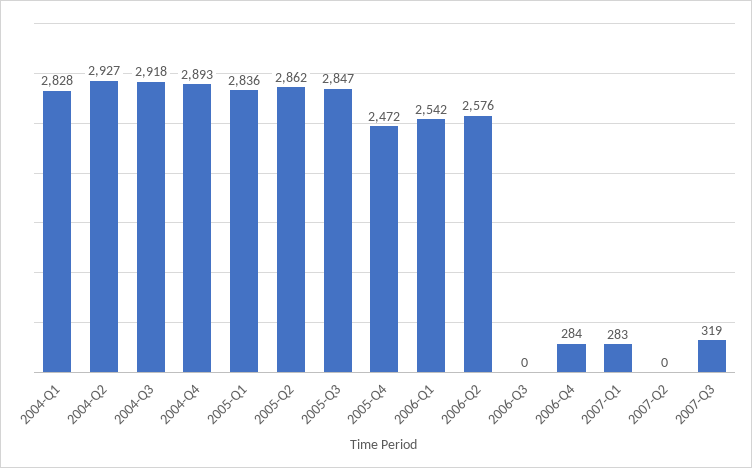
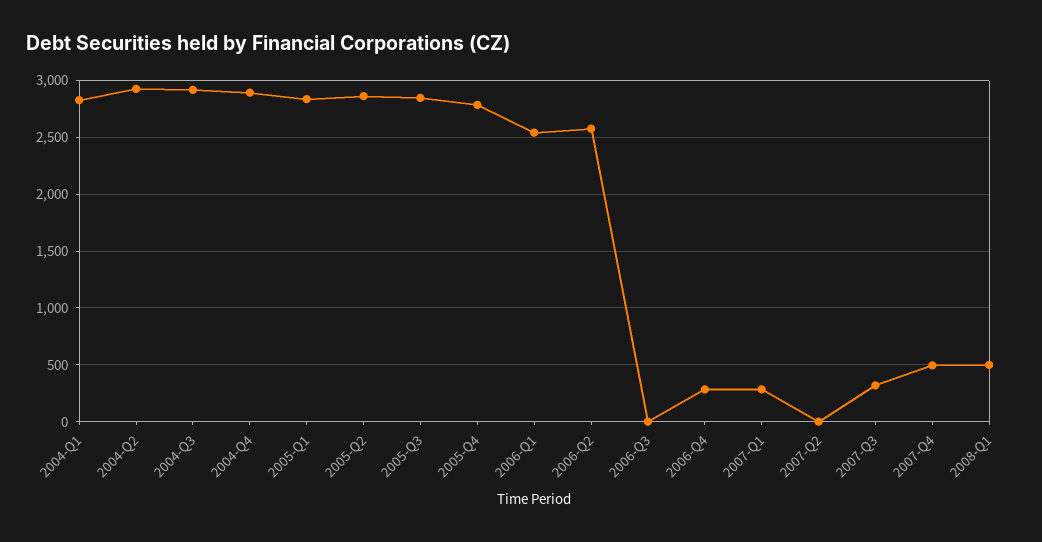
2005-Q4: 2472 -> 2800
2007-Q4: none -> 500
2008-Q1: none -> 500

